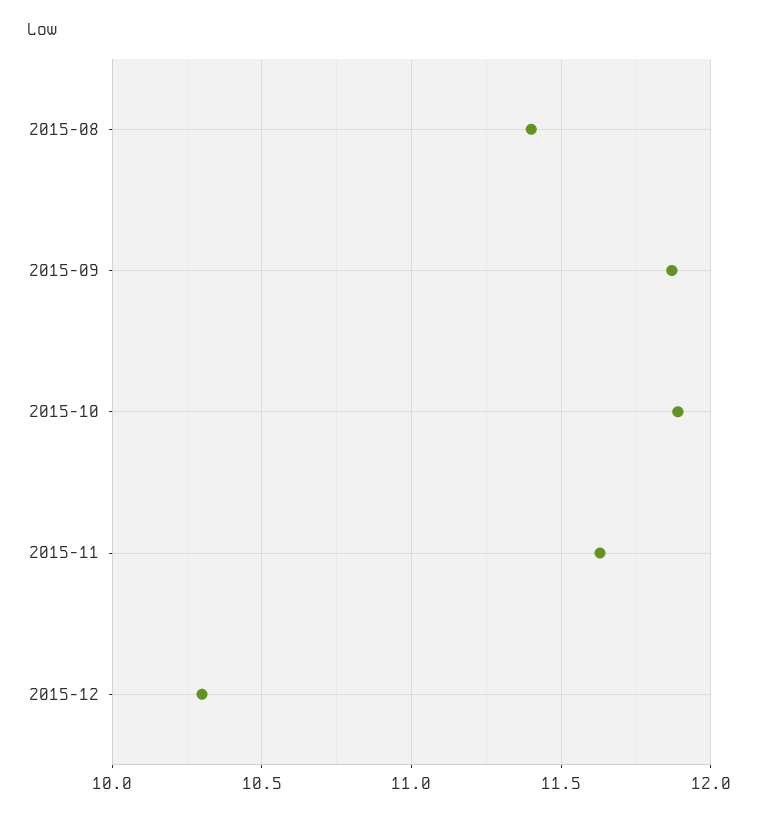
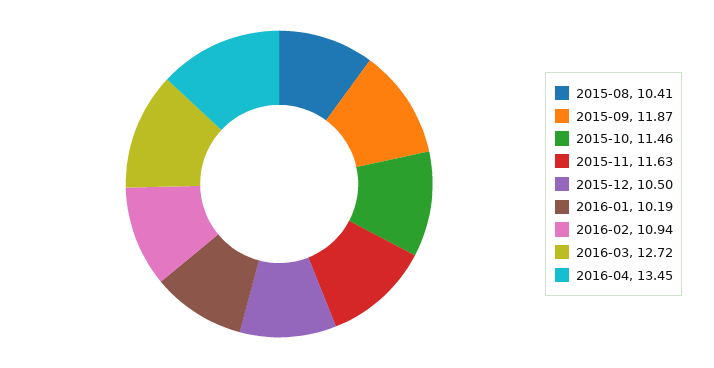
2015-08: 11.4 -> 10.41
2015-10: 11.9 -> 11.46
2015-12: 10.3 -> 10.5
2016-01: none -> 10.19
2016-02: none -> 10.94
2016-03: none -> 12.72
2016-04: none -> 13.45

